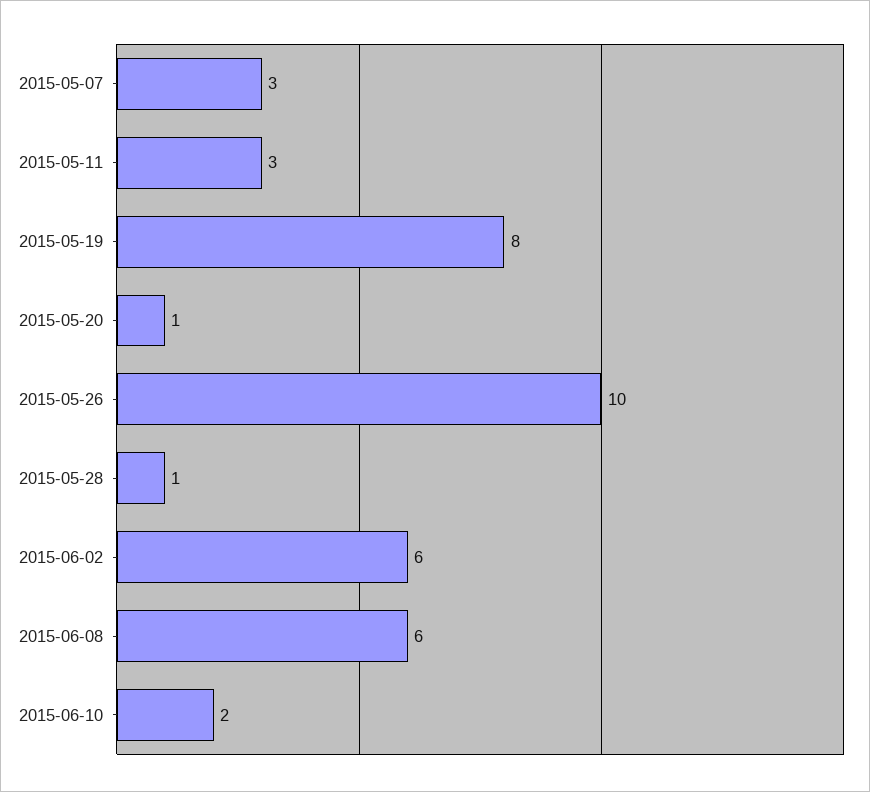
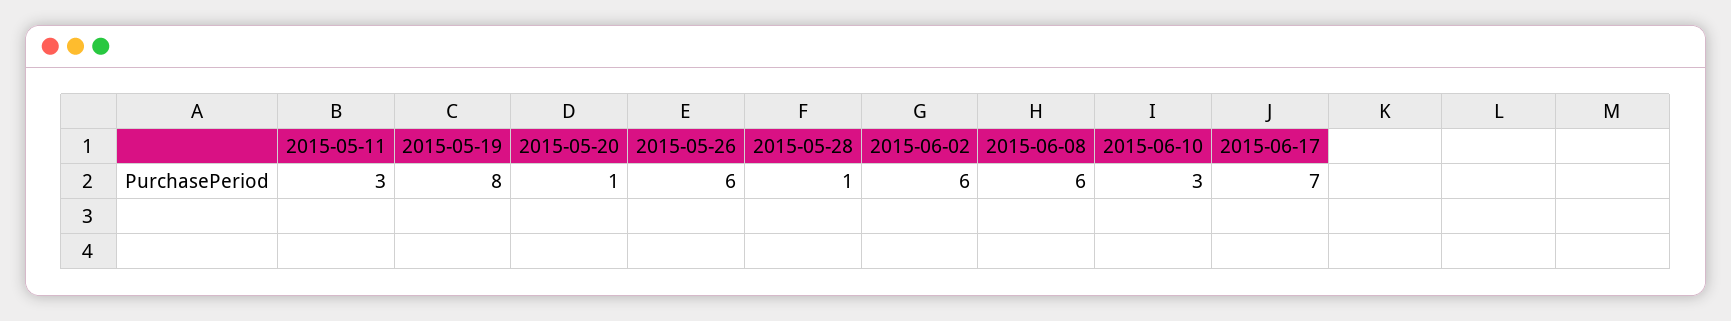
2015-05-07: 3 -> none
2015-05-26: 10 -> 6
2015-06-10: 2 -> 3
2015-06-17: none -> 7

